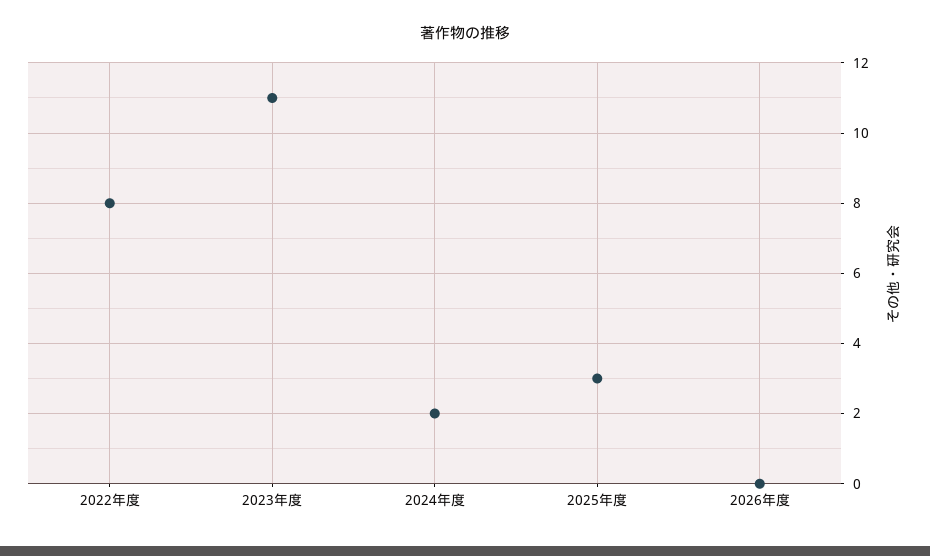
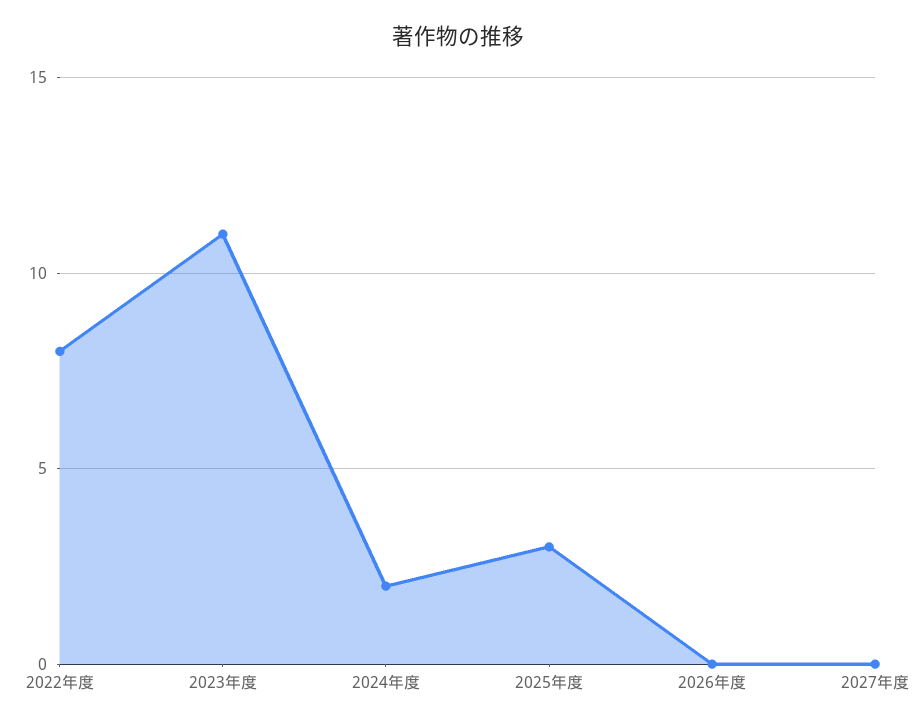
2027年度: none -> 0

